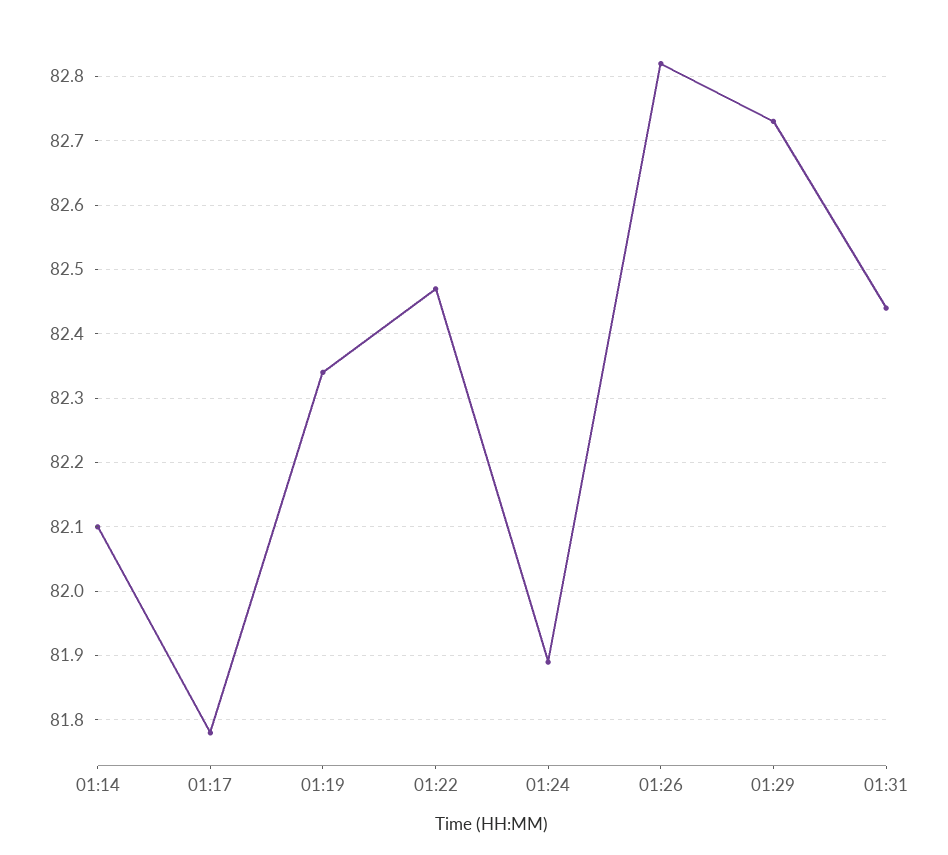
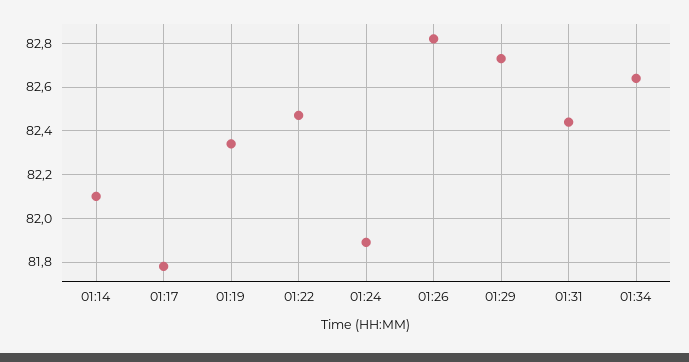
01:34: none -> 82.65

